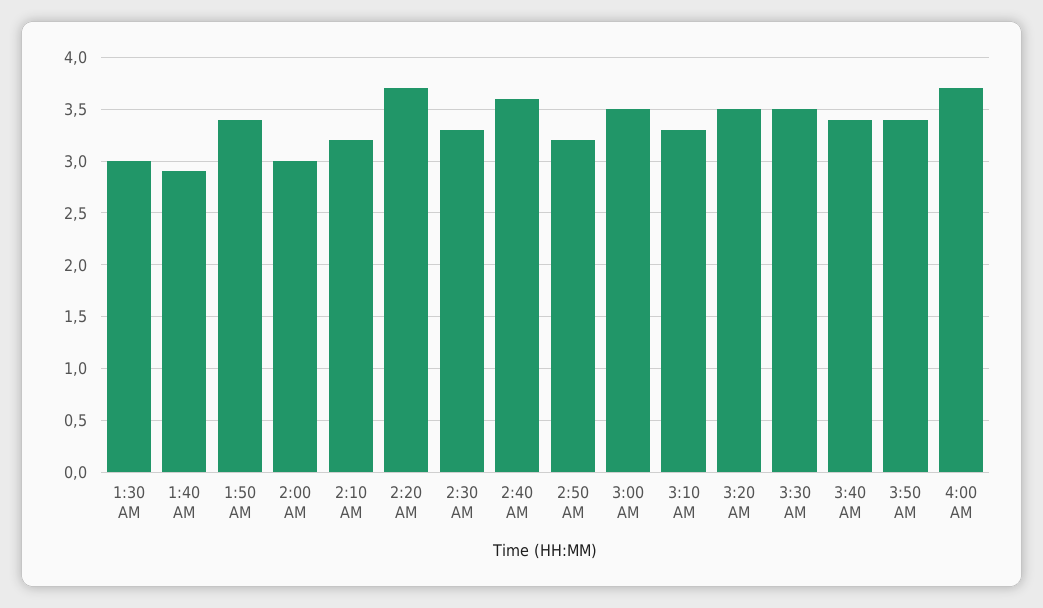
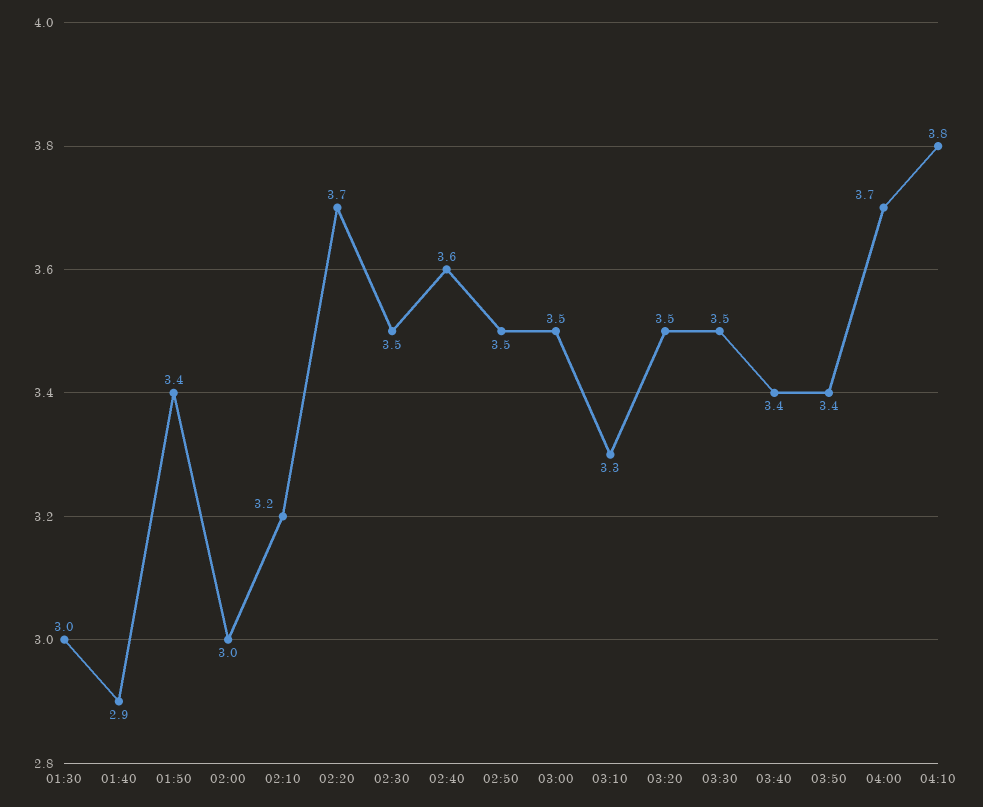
2:30 AM: 3.3 -> 3.5
2:50 AM: 3.2 -> 3.5
04:10: none -> 3.8

